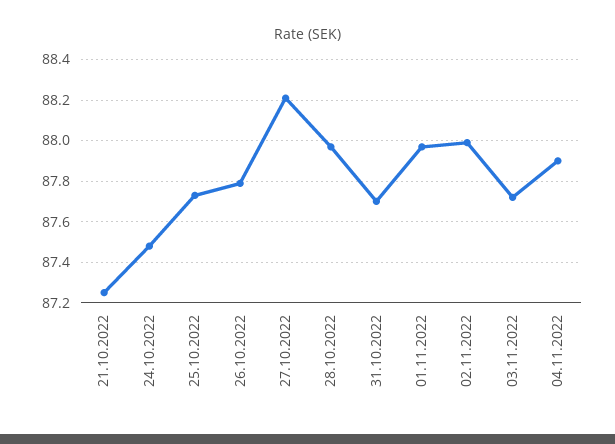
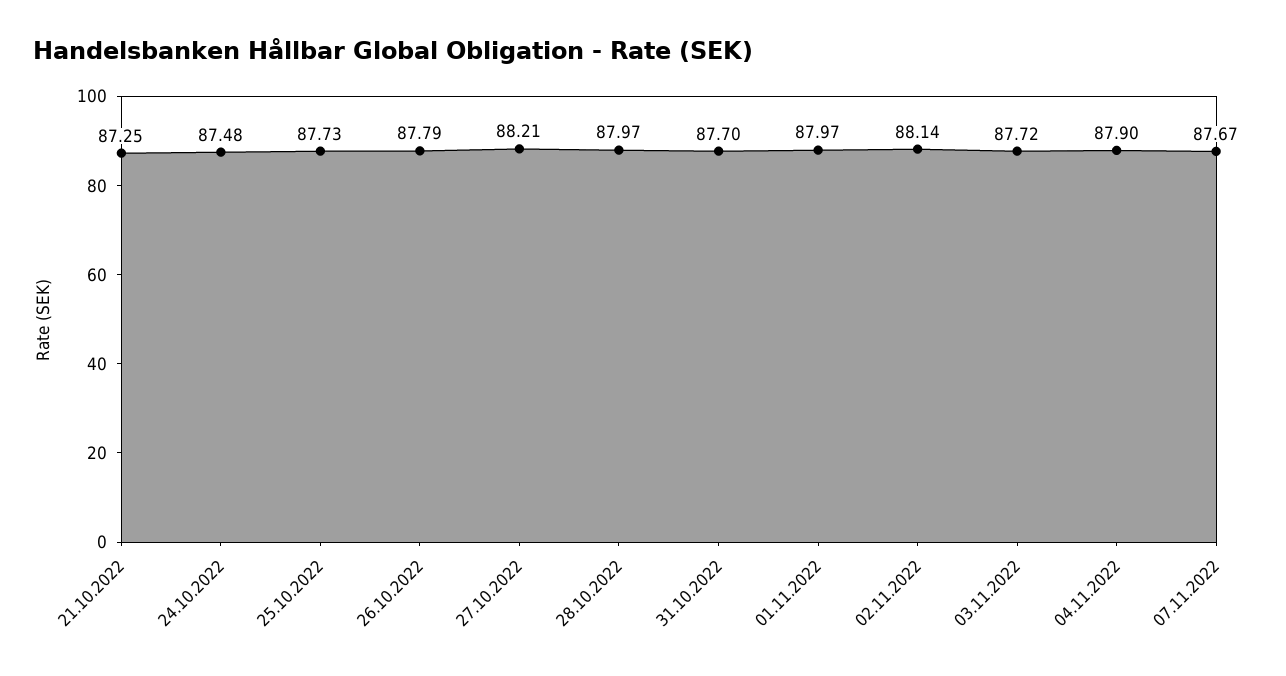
02.11.2022: 88 -> 88.14
07.11.2022: none -> 87.67

